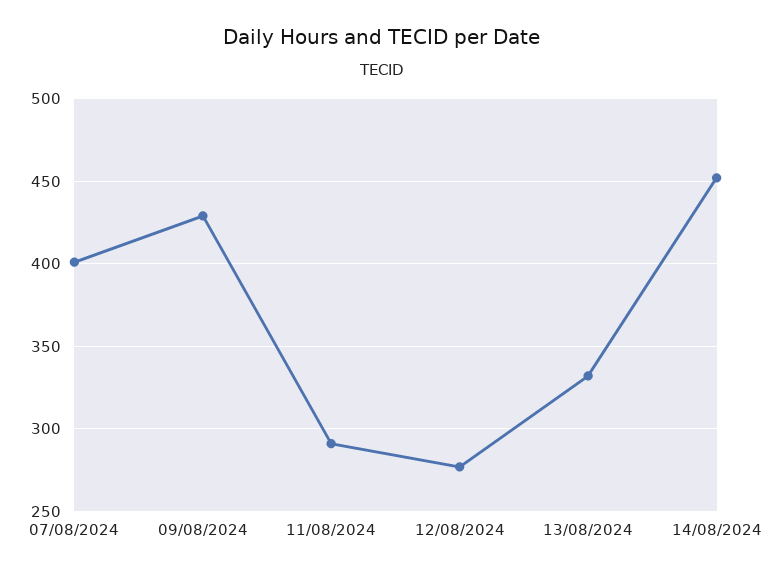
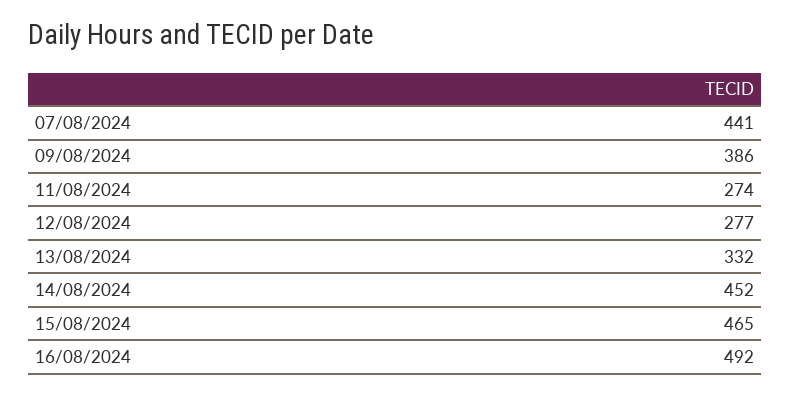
07/08/2024: 400 -> 441
09/08/2024: 430 -> 386
11/08/2024: 290 -> 274
15/08/2024: none -> 465
16/08/2024: none -> 492

